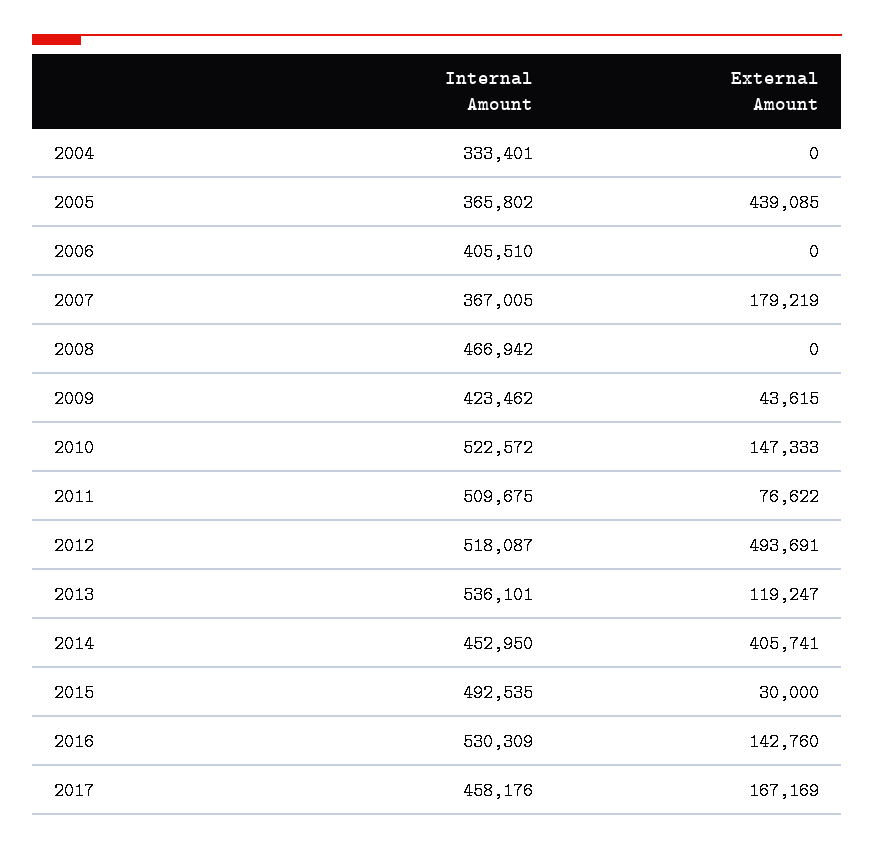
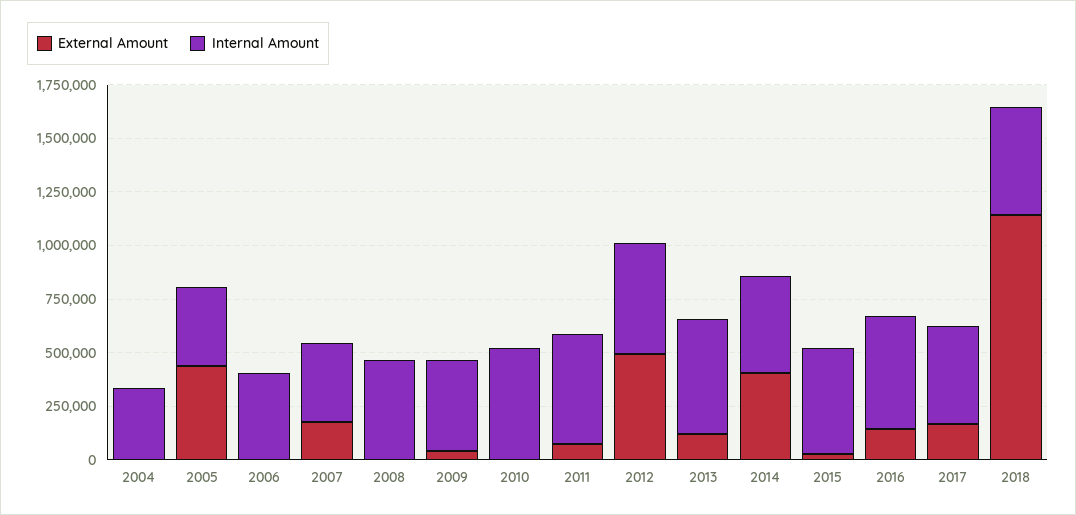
External Amount, 2010: 147333 -> 0
External Amount, 2018: none -> 1150000
Internal Amount, 2018: none -> 500000

